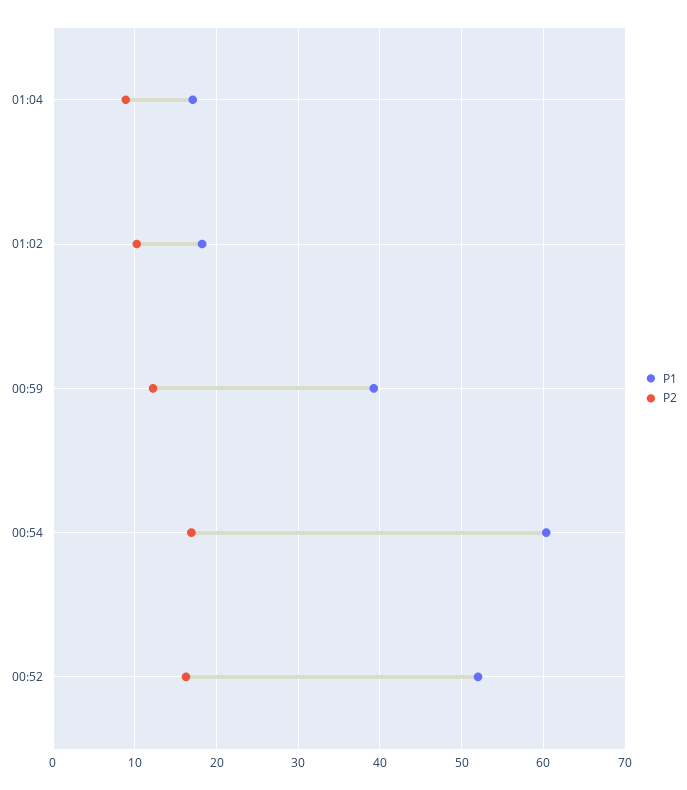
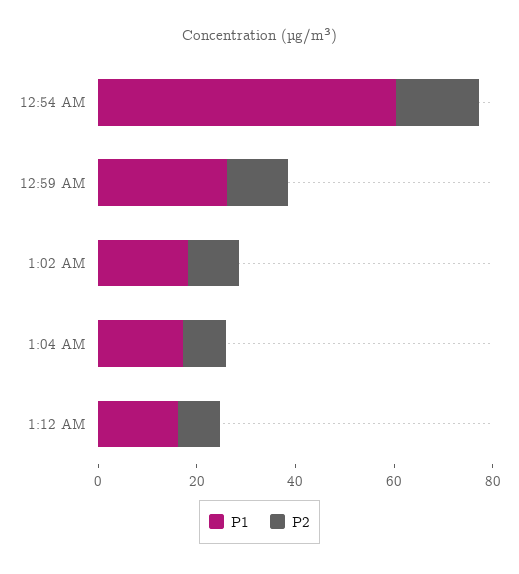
P1, 00:59: 39 -> 25
P1, 00:52: 52 -> none
P2, 00:52: 16 -> none
P1, 1:12 AM: none -> 15
P2, 1:12 AM: none -> 10

